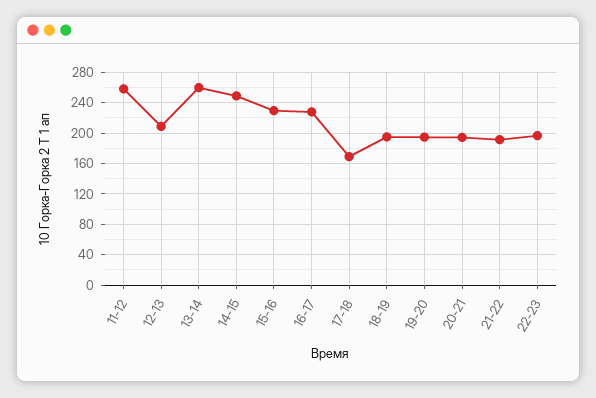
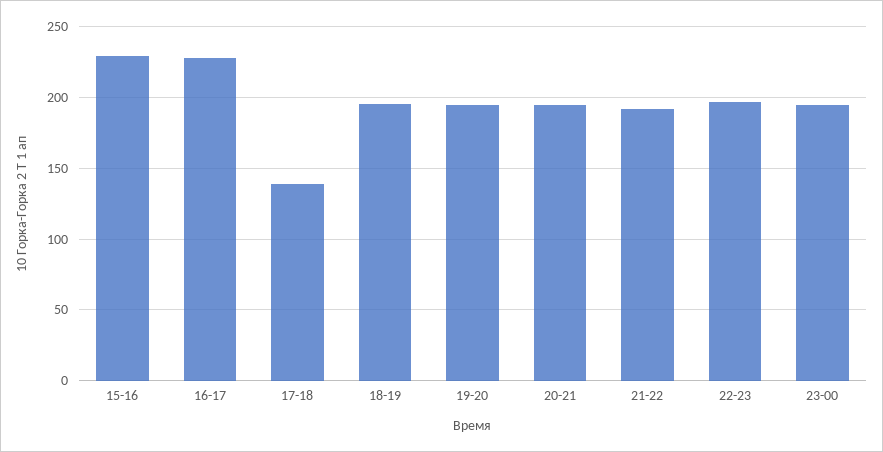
11-12: 260 -> none
12-13: 210 -> none
13-14: 260 -> none
14-15: 250 -> none
17-18: 170 -> 140
23-00: none -> 195

